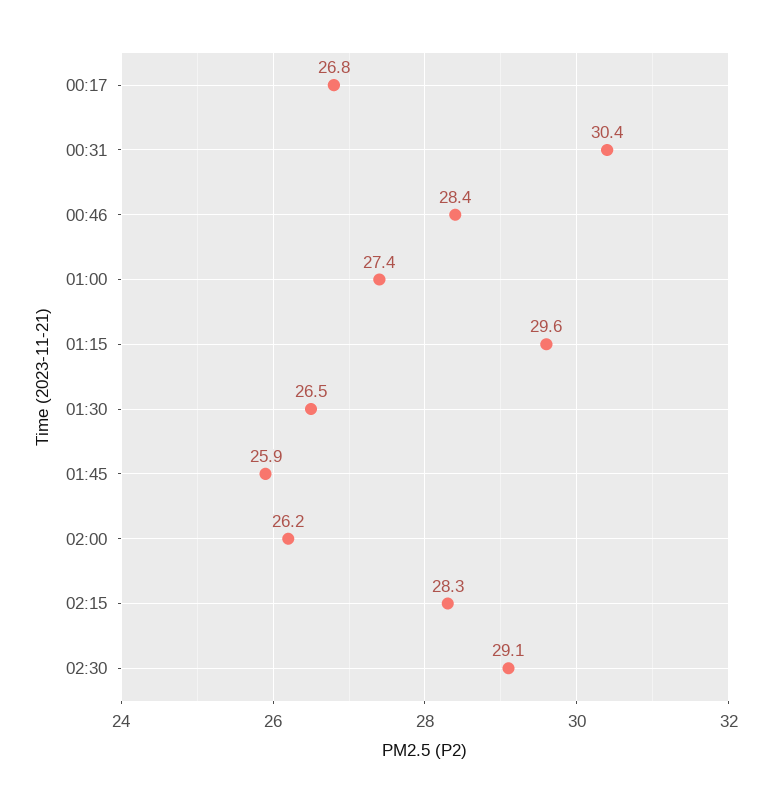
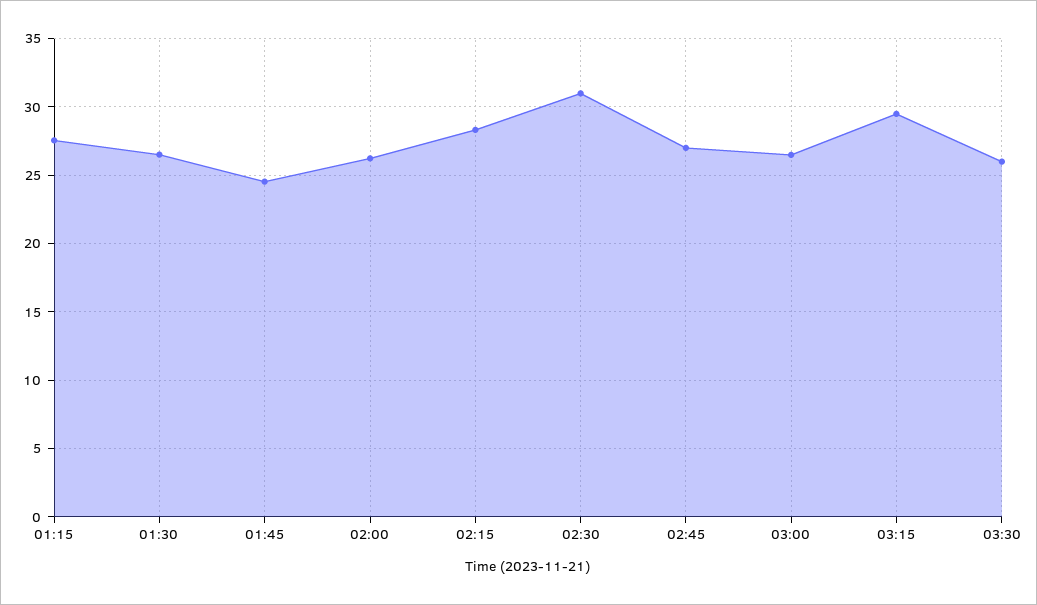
00:17: 26.8 -> none
00:31: 30.4 -> none
00:46: 28.4 -> none
01:00: 27.4 -> none
01:15: 29.6 -> 27.5
01:45: 25.9 -> 24.5
02:30: 29.1 -> 31
02:45: none -> 27
03:00: none -> 26.5
03:15: none -> 29.5
03:30: none -> 26

